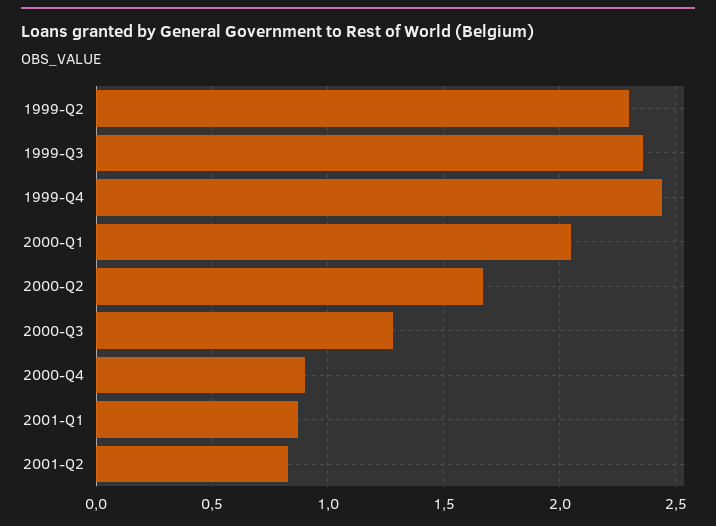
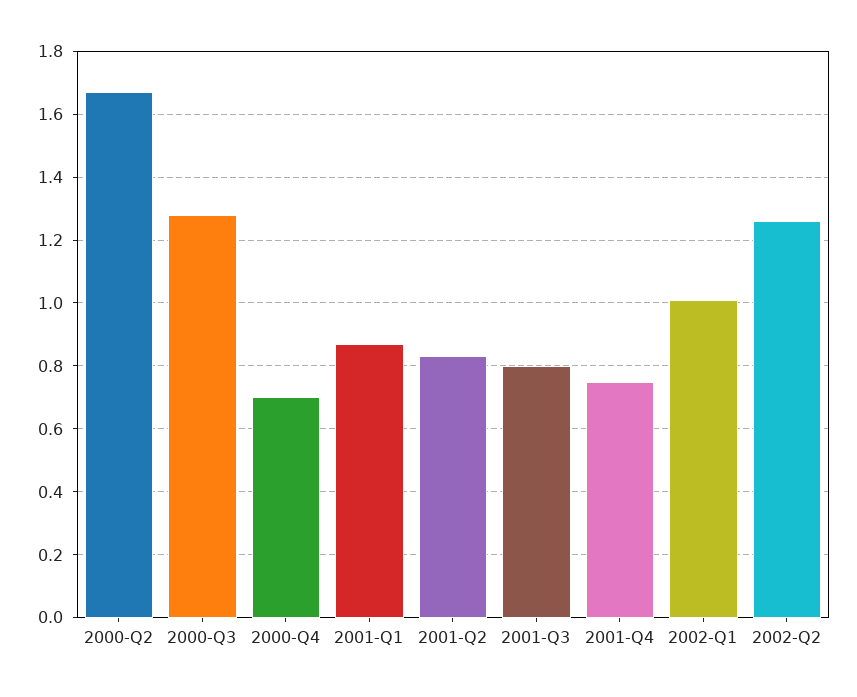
1999-Q2: 2.3 -> none
1999-Q3: 2.35 -> none
1999-Q4: 2.45 -> none
2000-Q1: 2.05 -> none
2000-Q4: 0.9 -> 0.7
2001-Q3: none -> 0.8
2001-Q4: none -> 0.75
2002-Q1: none -> 1
2002-Q2: none -> 1.25

